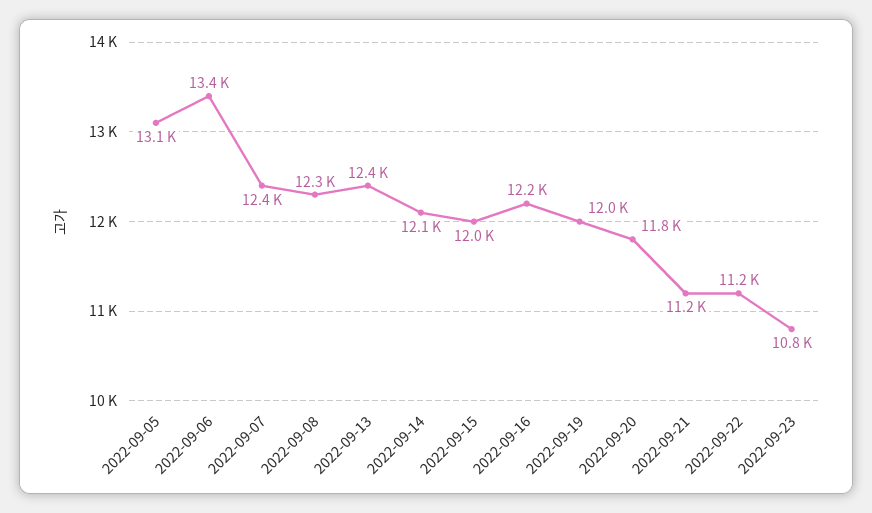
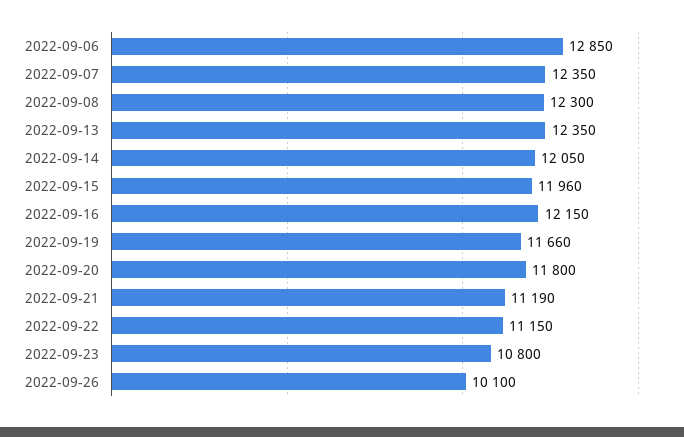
2022-09-05: 13100 -> none
2022-09-06: 13400 -> 12850
2022-09-19: 12000 -> 11660
2022-09-26: none -> 10100

